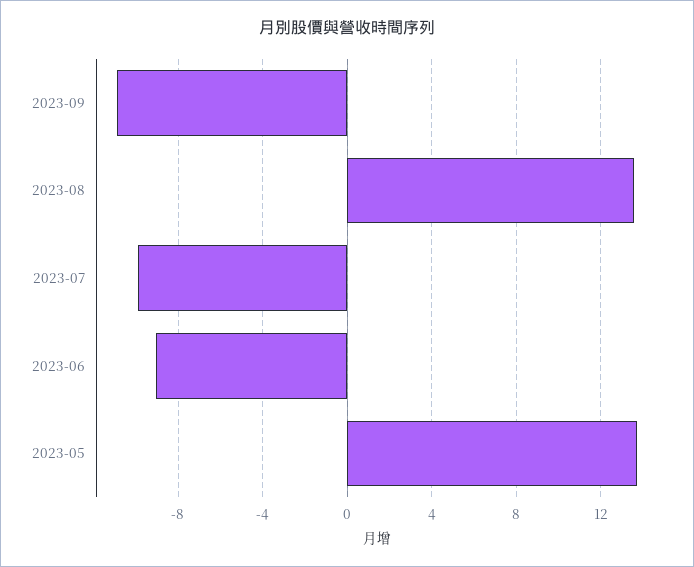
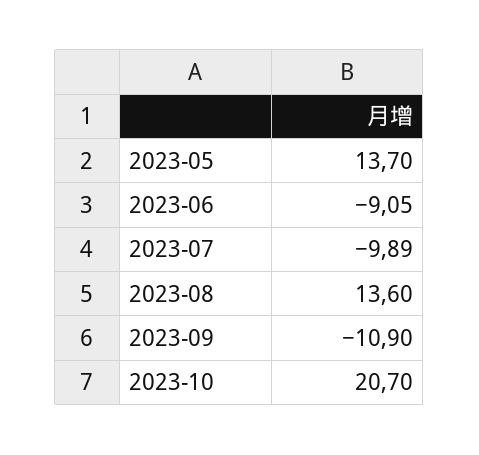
2023-10: none -> 20.7

